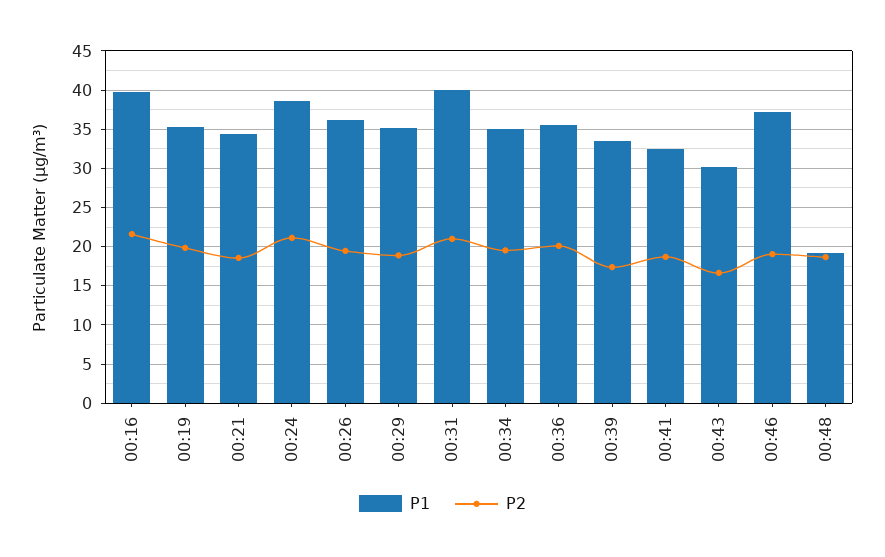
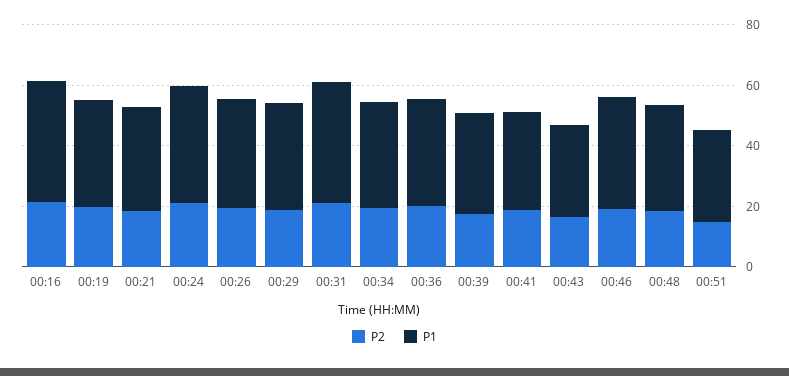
P1, 00:48: 19 -> 35
P2, 00:51: none -> 15
P1, 00:51: none -> 30

